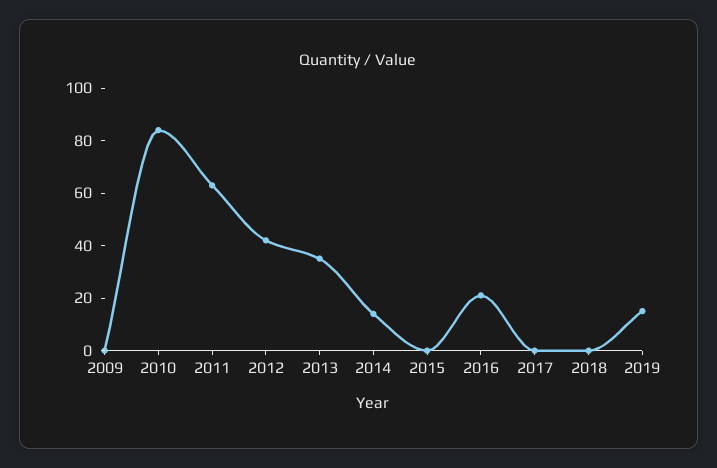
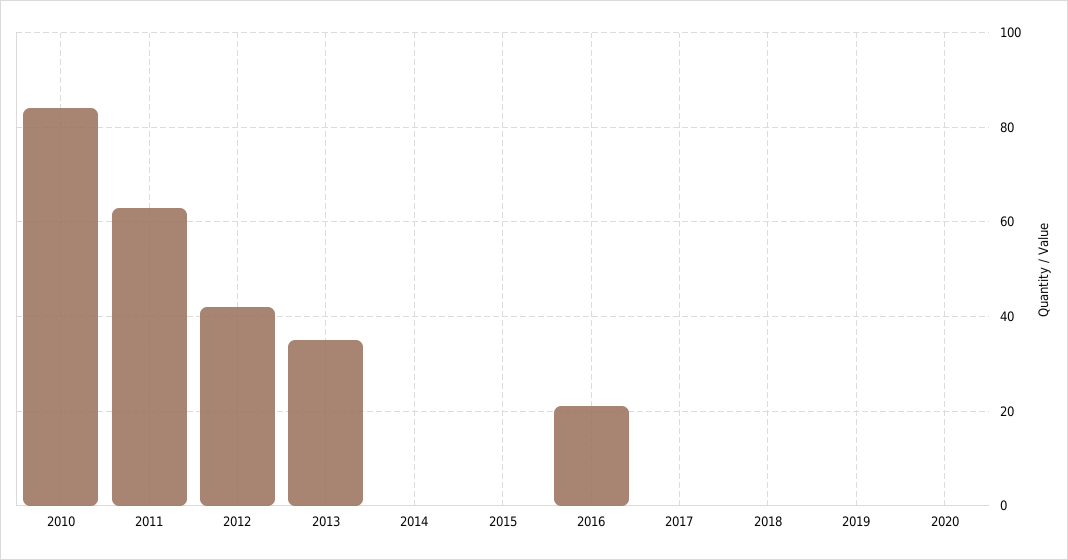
2009: 0 -> none
2014: 15 -> 0
2019: 15 -> 0
2020: none -> 0

